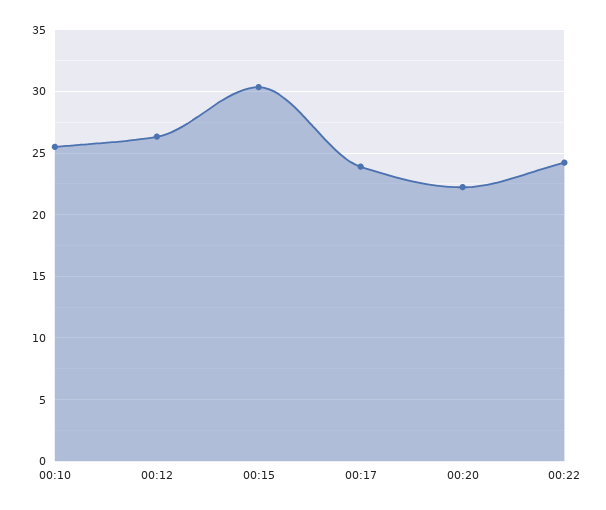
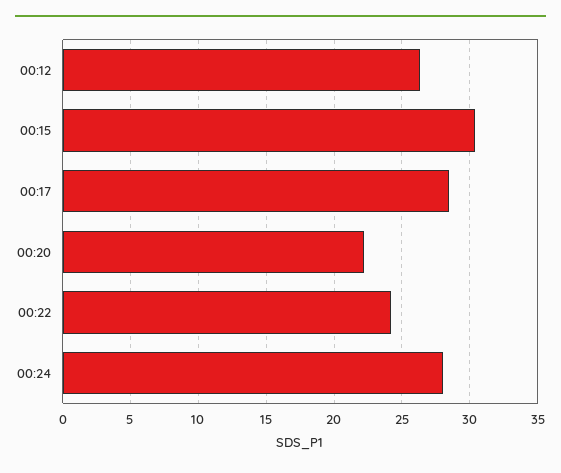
00:10: 25.5 -> none
00:17: 24 -> 28.5
00:24: none -> 28

